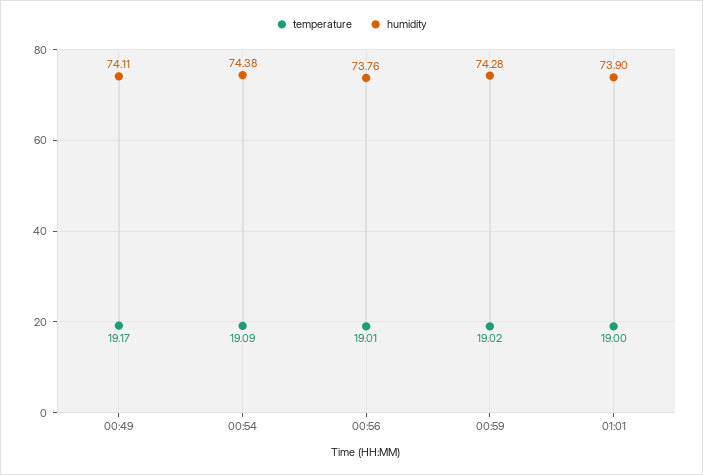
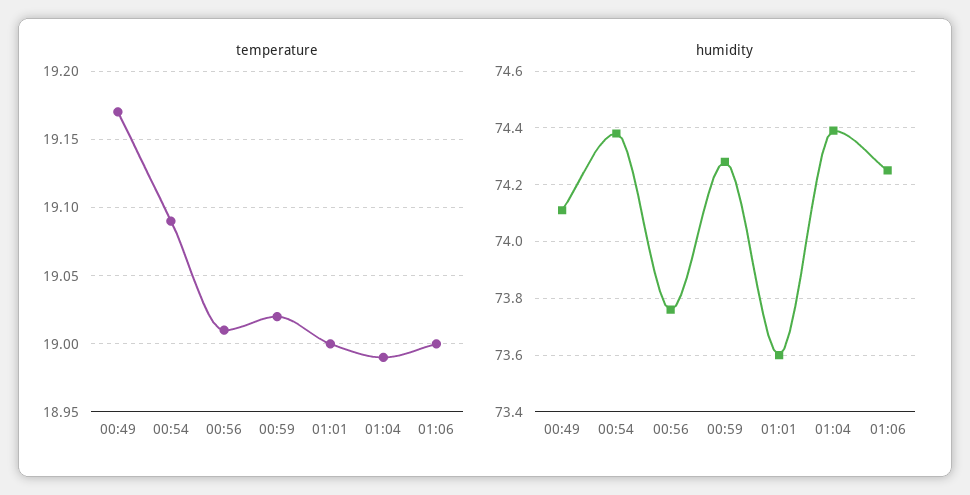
humidity, 01:01: 73.9 -> 73.6
temperature, 01:04: none -> 18.99
temperature, 01:06: none -> 19
humidity, 01:04: none -> 74.4
humidity, 01:06: none -> 74.25

